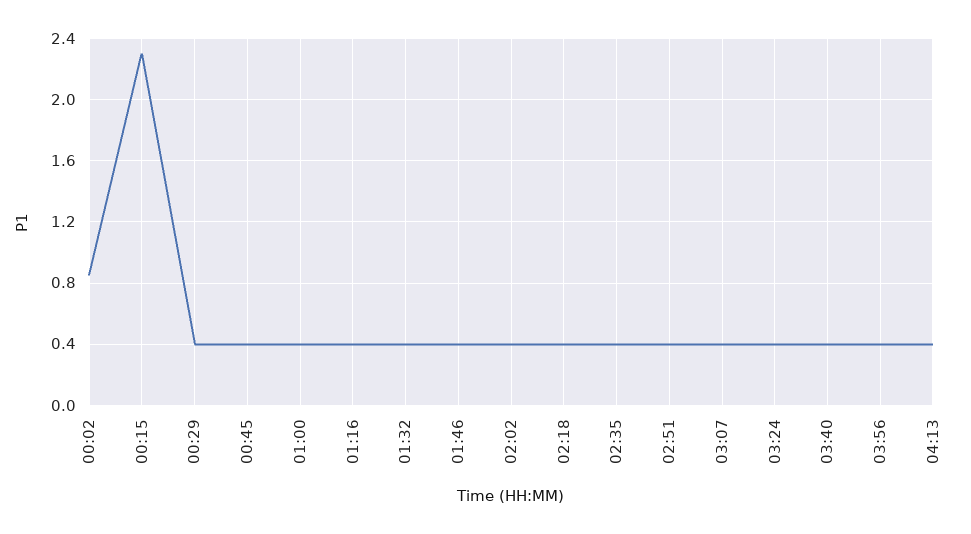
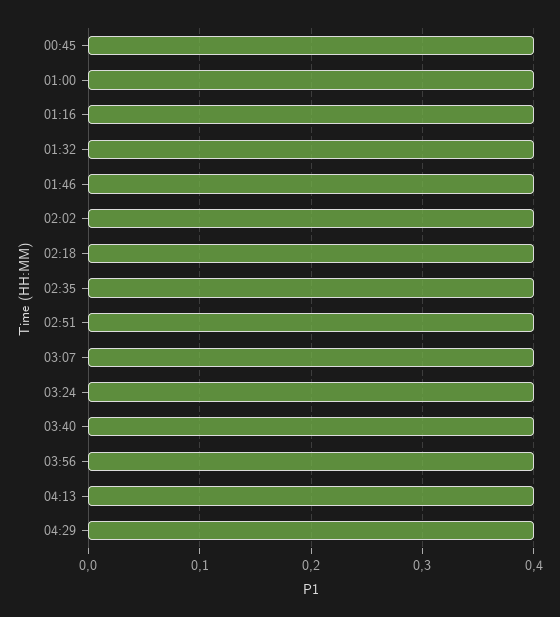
00:02: 0.85 -> none
00:15: 2.3 -> none
00:29: 0.4 -> none
04:29: none -> 0.4

